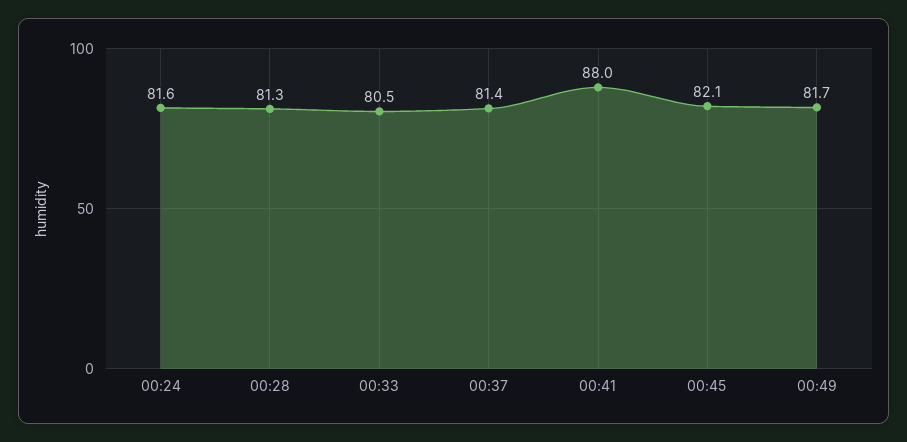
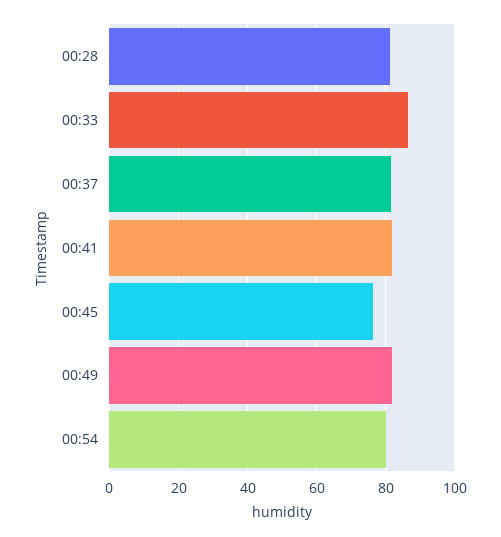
00:24: 81.6 -> none
00:33: 80.5 -> 86
00:41: 88 -> 82
00:45: 82.1 -> 76
00:54: none -> 80

